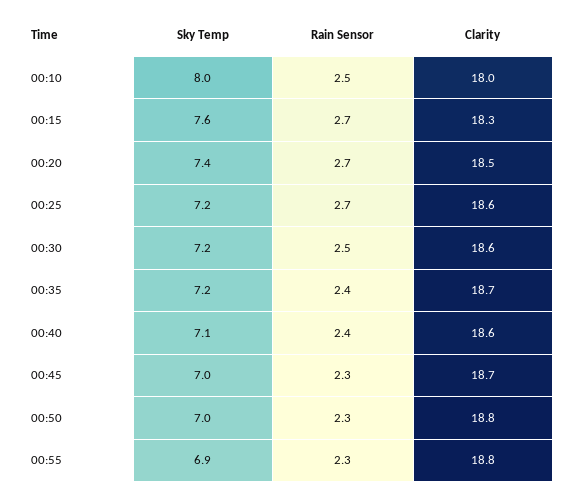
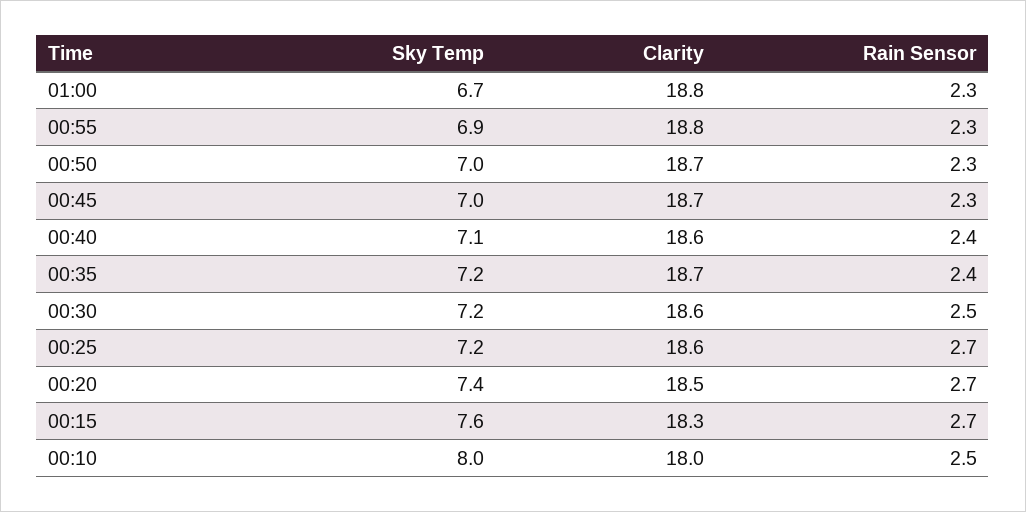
Clarity, 00:50: 18.8 -> 18.7
Sky Temp, 01:00: none -> 6.7
Clarity, 01:00: none -> 18.8
Rain Sensor, 01:00: none -> 2.3

